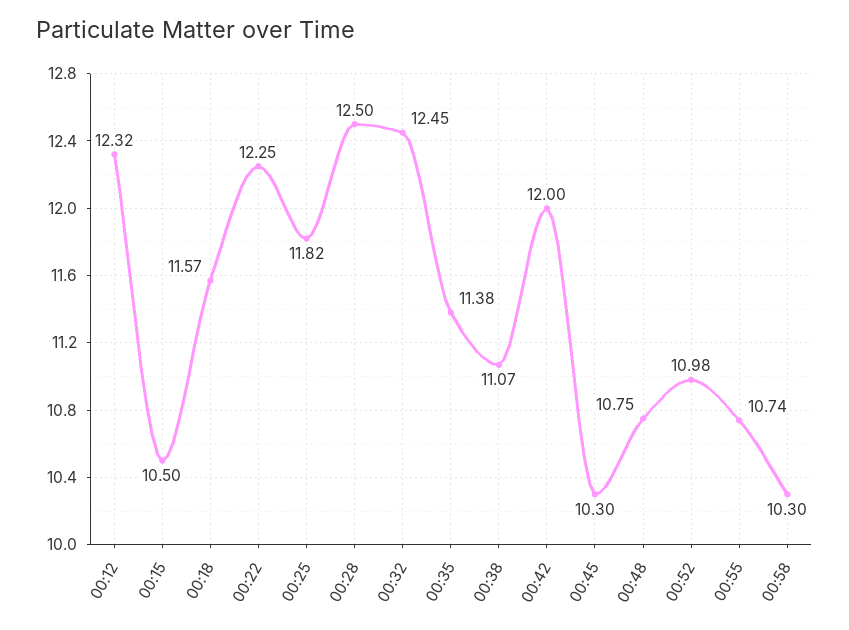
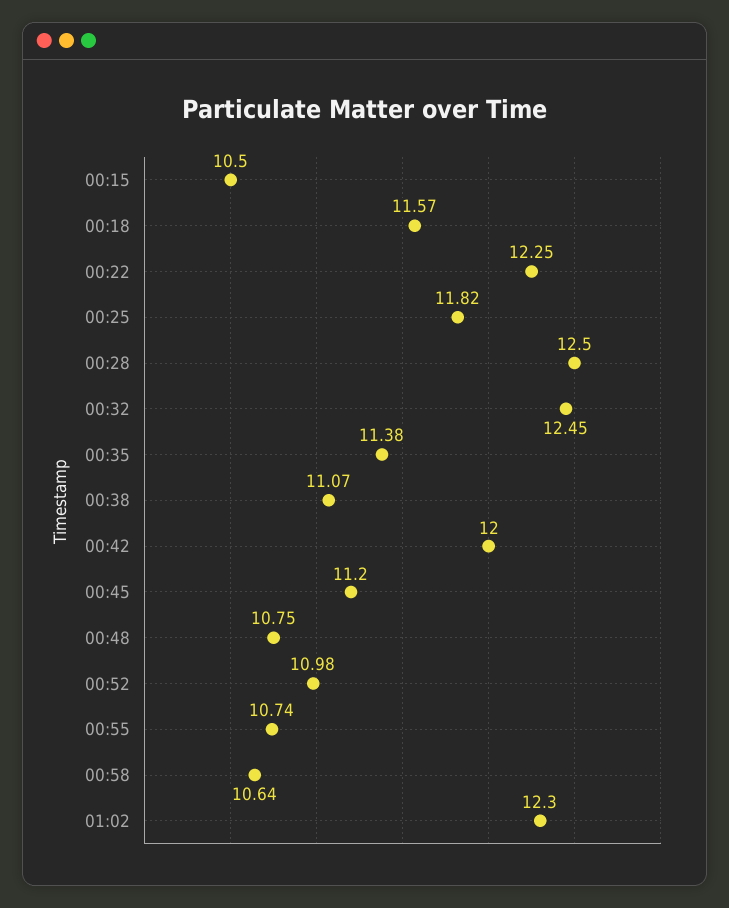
00:12: 12.32 -> none
00:45: 10.3 -> 11.2
00:58: 10.3 -> 10.64
01:02: none -> 12.3

